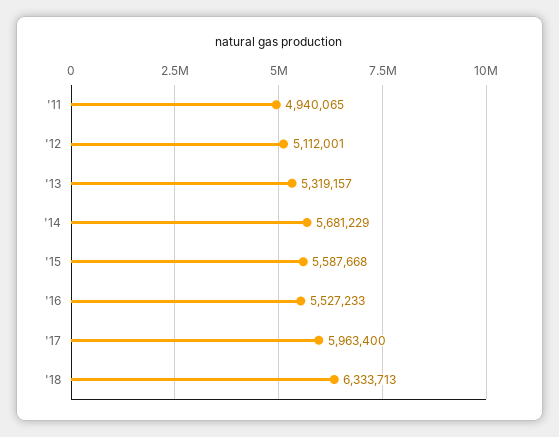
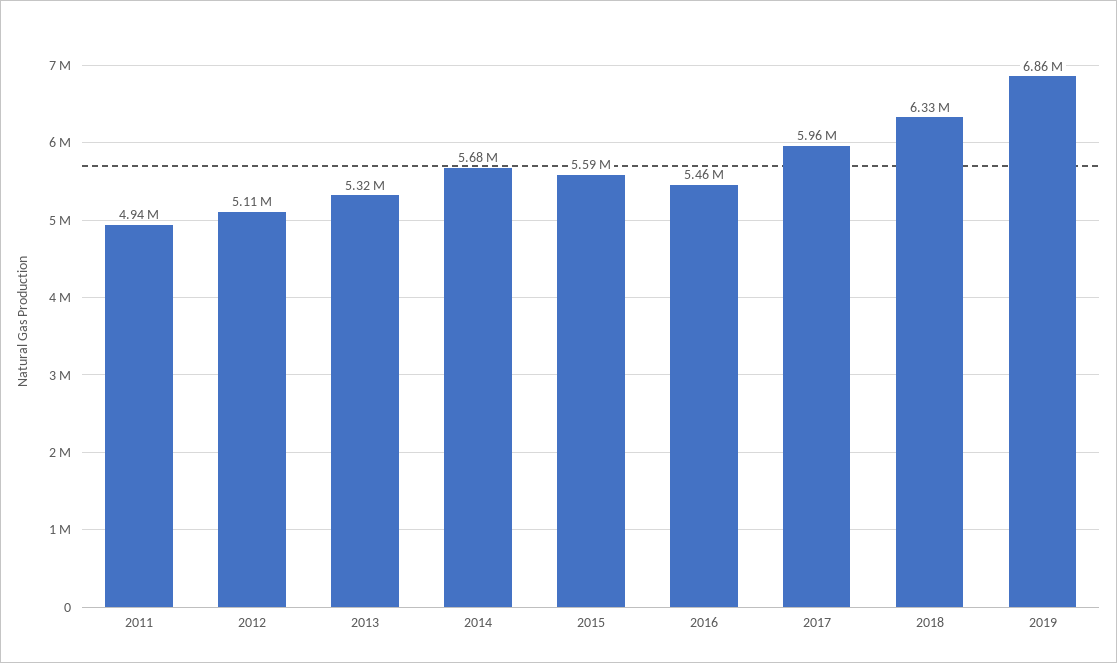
'16: 5527233 -> 5460000
2019: none -> 6860000

